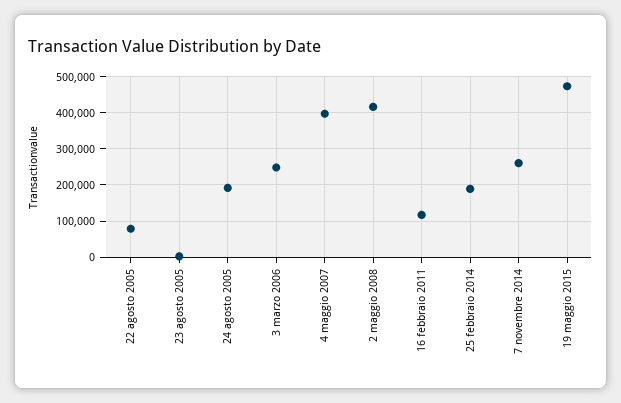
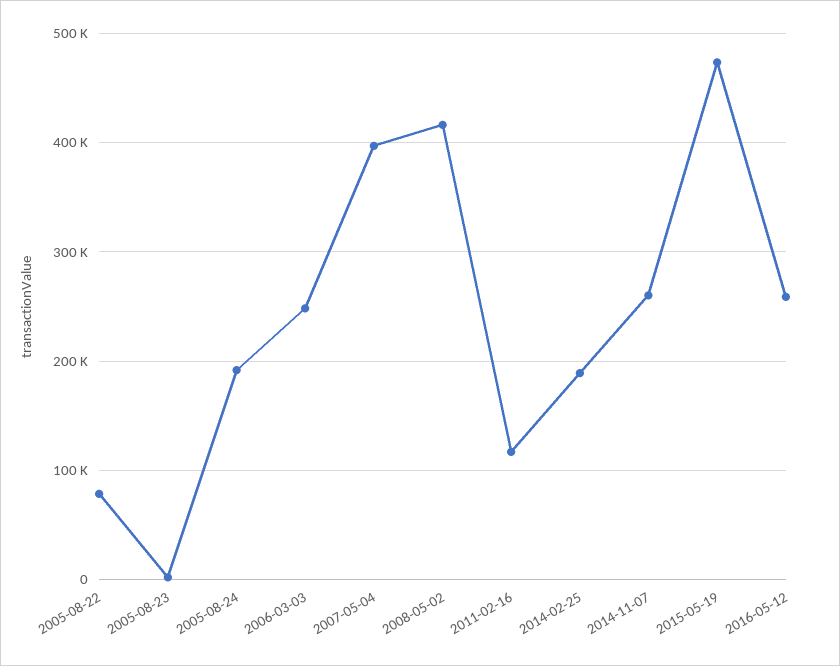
2016-05-12: none -> 260000

